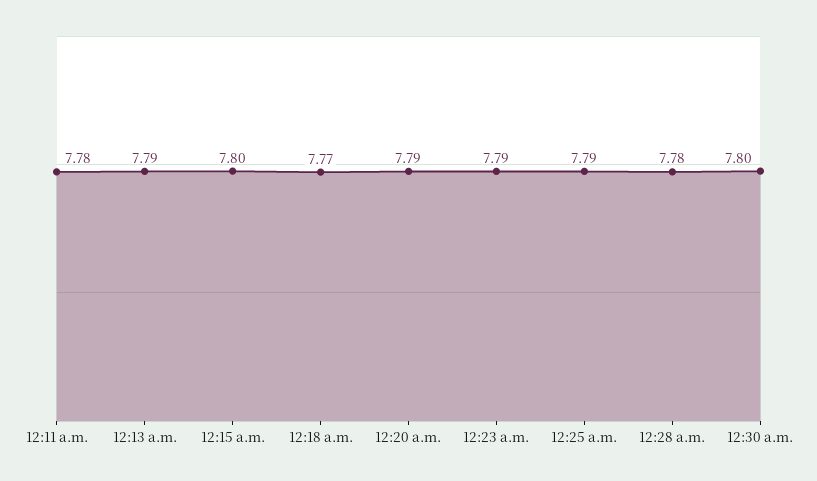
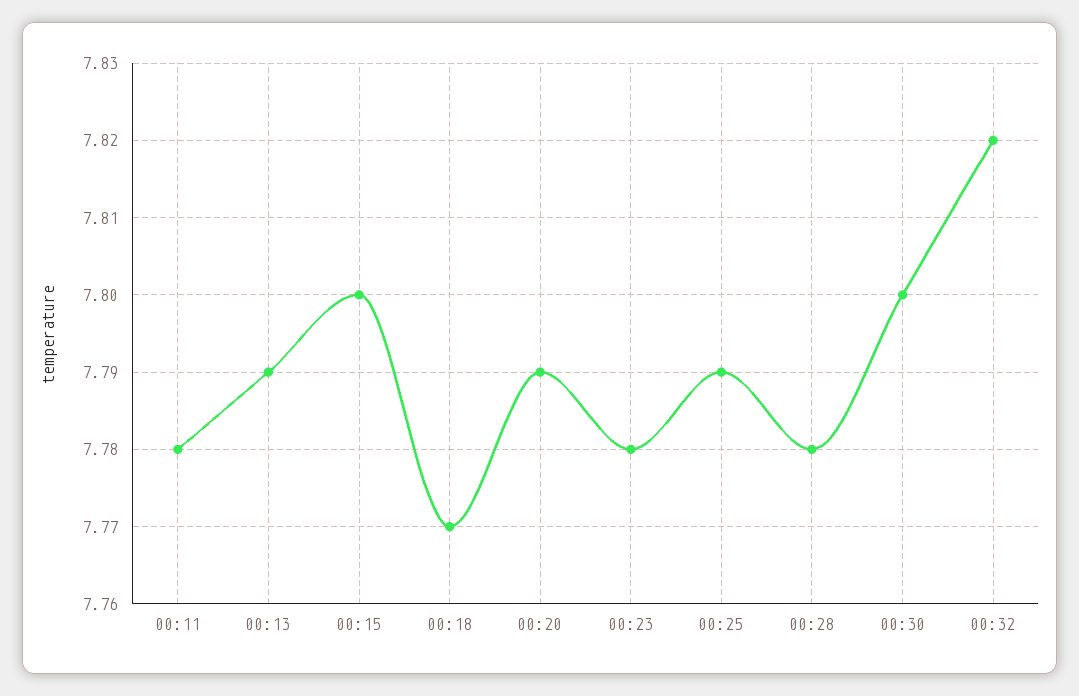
12:23 a.m.: 7.79 -> 7.78
00:32: none -> 7.82

